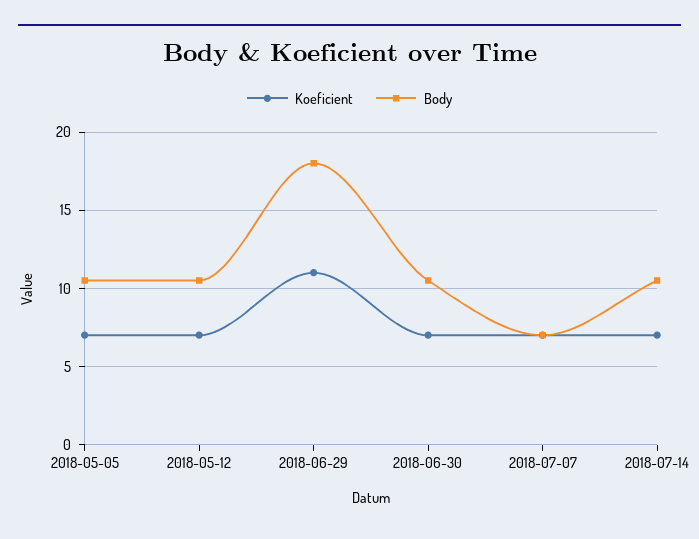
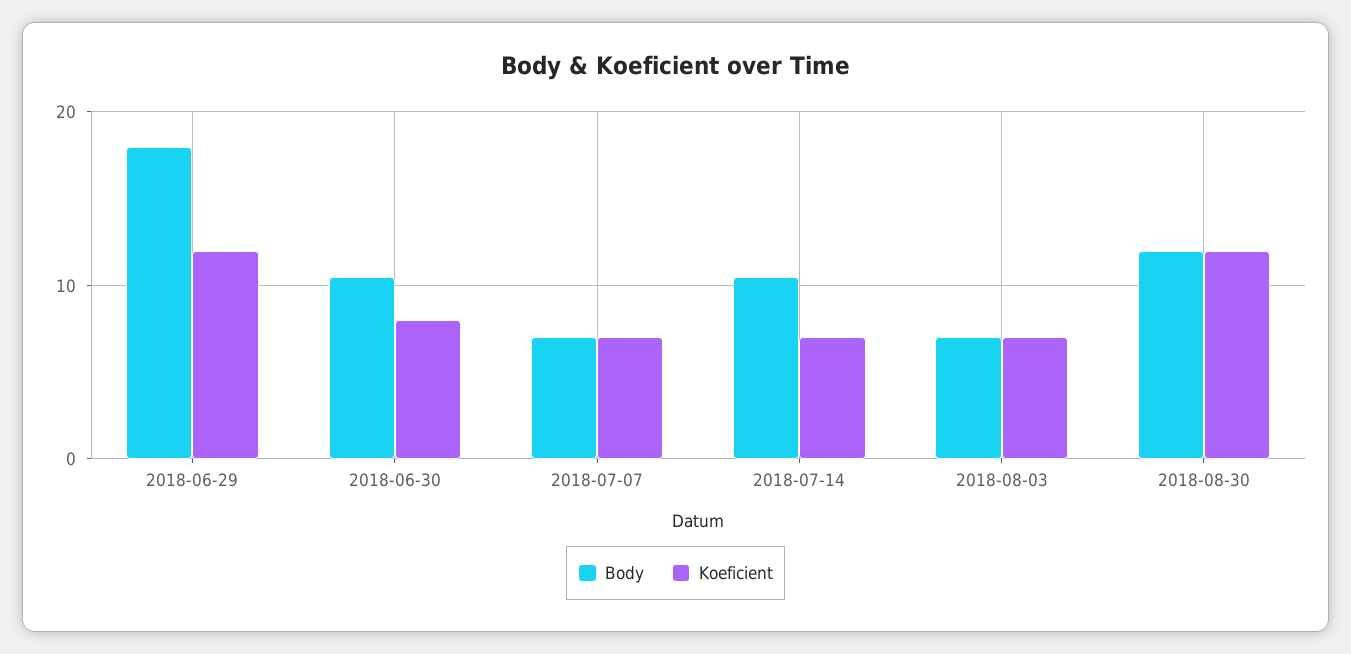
Koeficient, 2018-05-05: 7 -> none
Body, 2018-05-05: 10.5 -> none
Koeficient, 2018-05-12: 7 -> none
Body, 2018-05-12: 10.5 -> none
Koeficient, 2018-06-29: 11 -> 12
Koeficient, 2018-06-30: 7 -> 8
Body, 2018-08-03: none -> 7
Koeficient, 2018-08-03: none -> 7
Body, 2018-08-30: none -> 12
Koeficient, 2018-08-30: none -> 12

